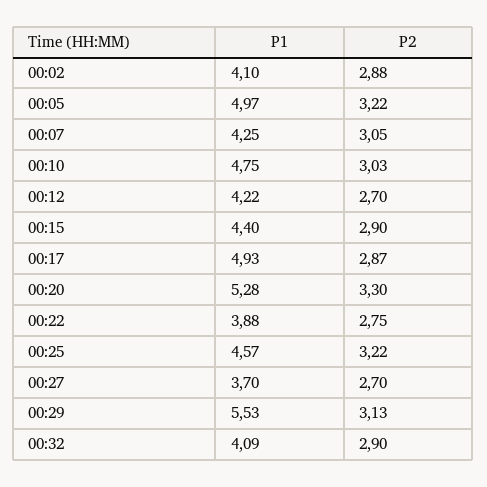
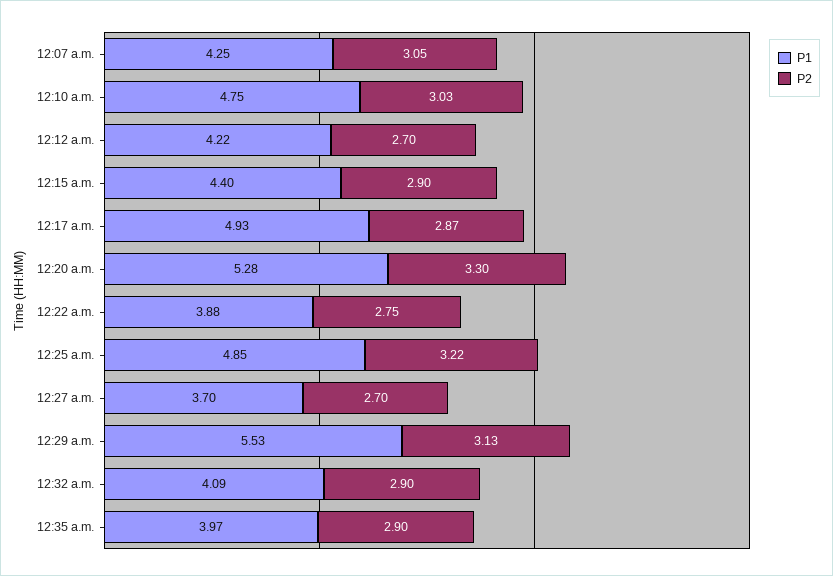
P1, 00:02: 4.1 -> none
P2, 00:02: 2.88 -> none
P1, 00:05: 4.97 -> none
P2, 00:05: 3.22 -> none
P1, 00:25: 4.57 -> 4.85
P1, 12:35 a.m.: none -> 3.97
P2, 12:35 a.m.: none -> 2.9

